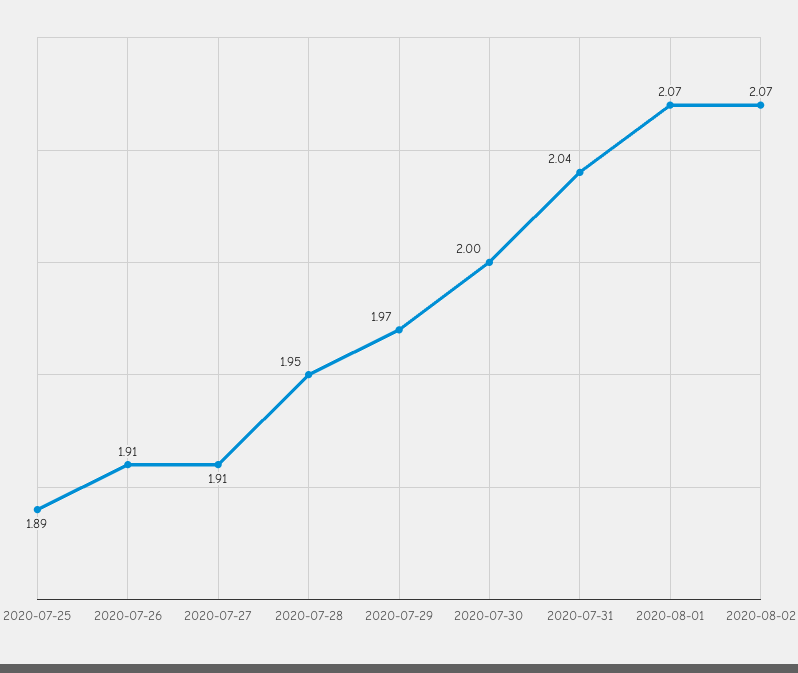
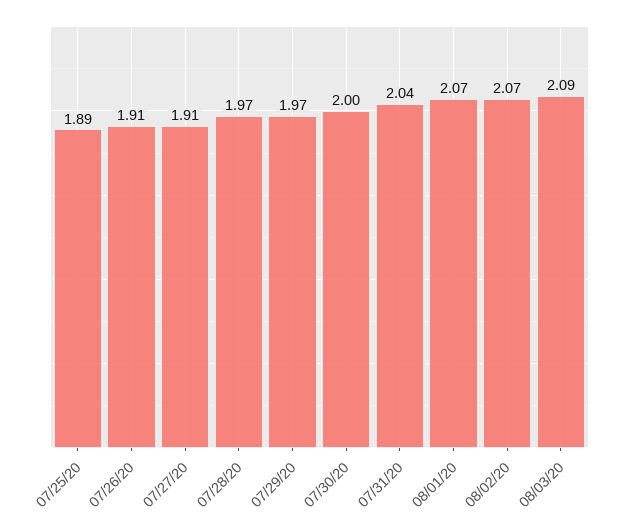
2020-07-28: 1.95 -> 1.97
08/03/20: none -> 2.09

